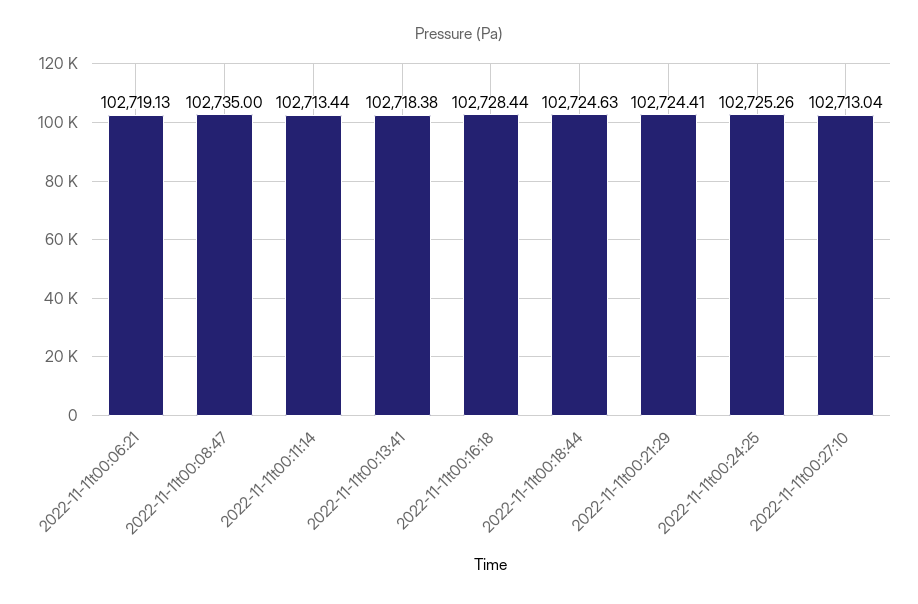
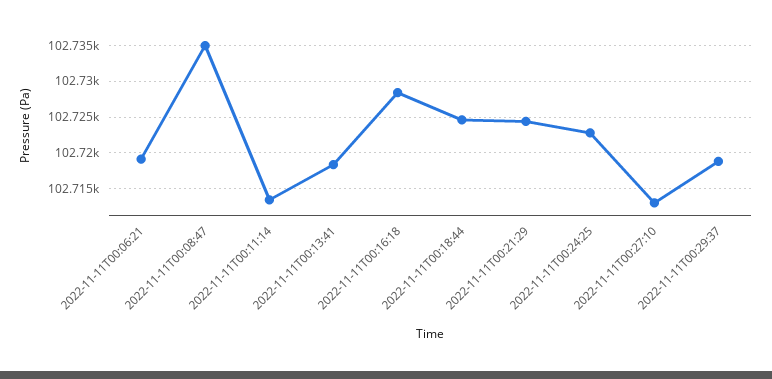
2022-11-11t00:24:25: 102725.26 -> 102723
2022-11-11T00:29:37: none -> 102719

